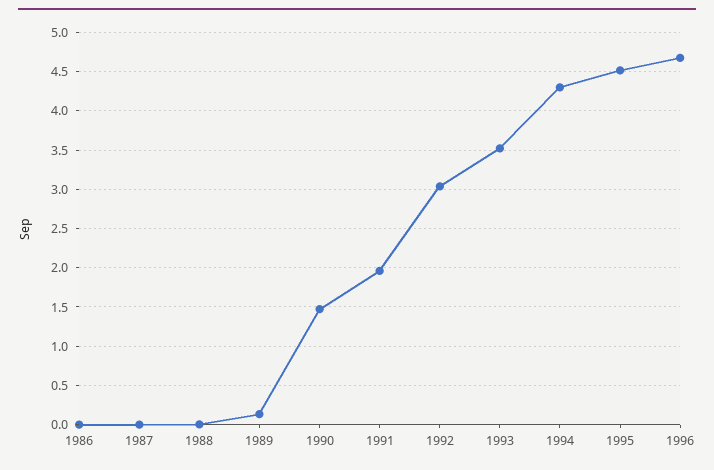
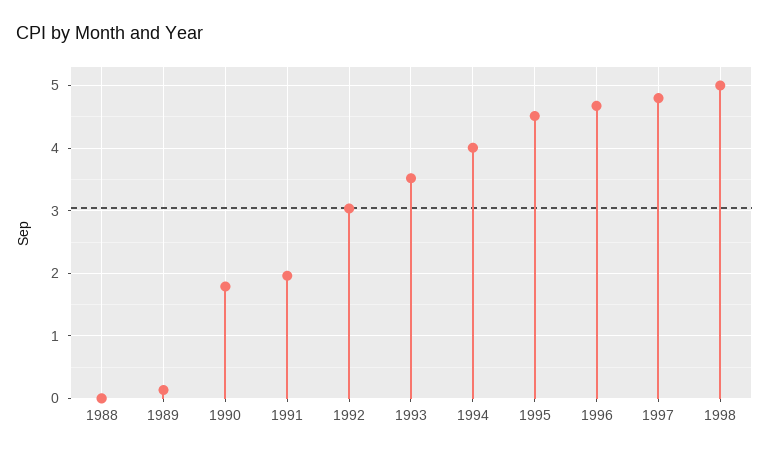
1986: 0 -> none
1987: 0 -> none
1990: 1.5 -> 1.8
1994: 4.3 -> 4
1997: none -> 4.8
1998: none -> 5

